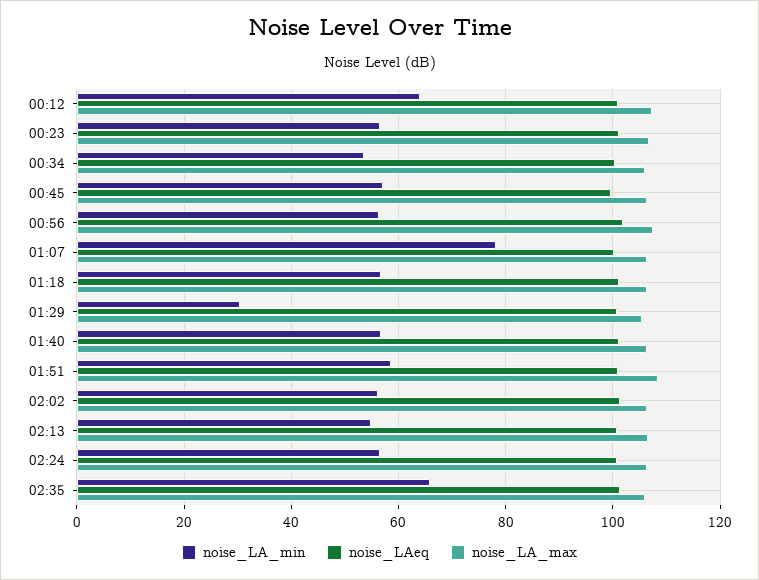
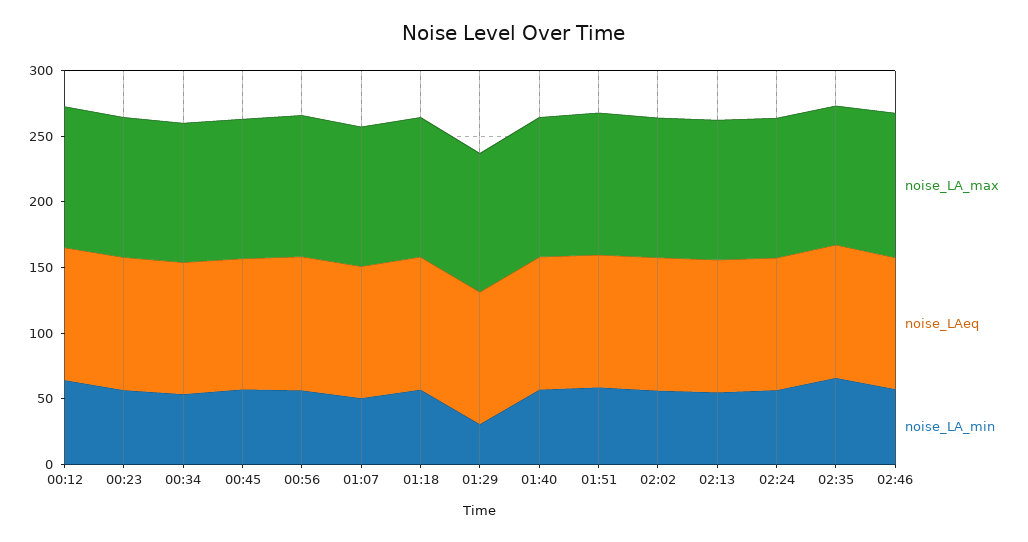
noise_LA_min, 01:07: 78 -> 50
noise_LA_max, 02:46: none -> 110
noise_LAeq, 02:46: none -> 100
noise_LA_min, 02:46: none -> 60

